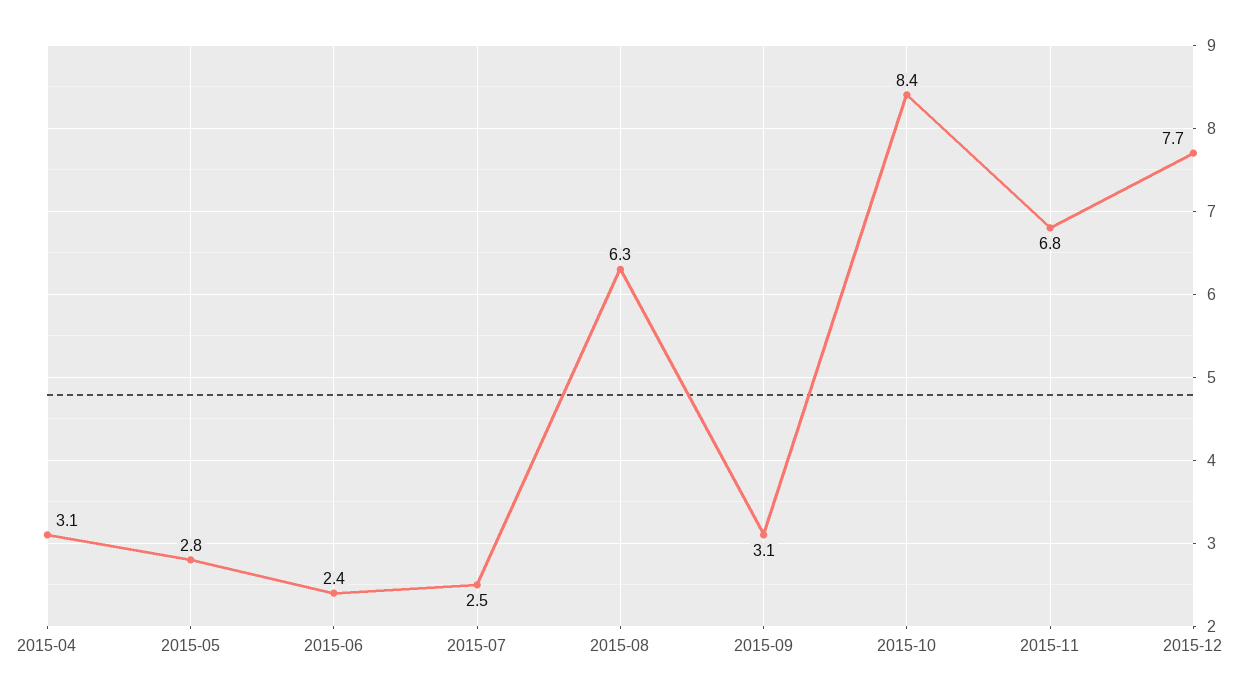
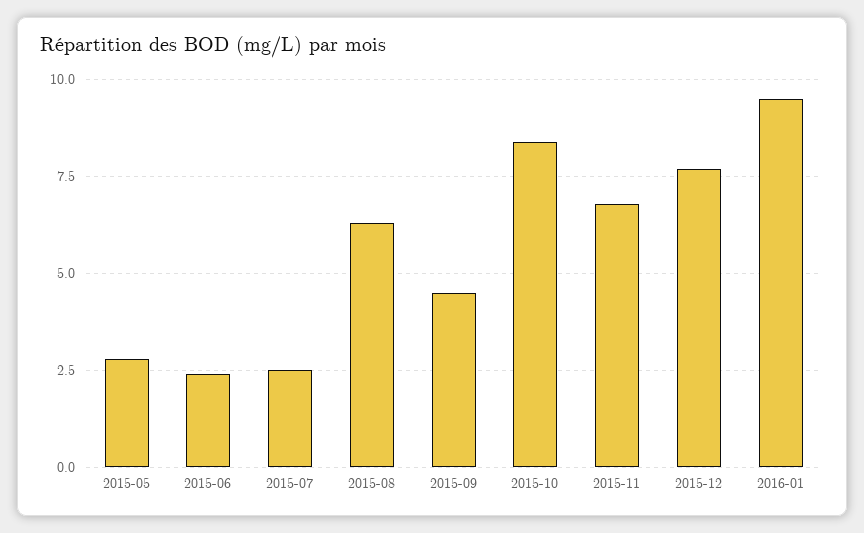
2015-04: 3.1 -> none
2015-09: 3.1 -> 4.5
2016-01: none -> 9.5

